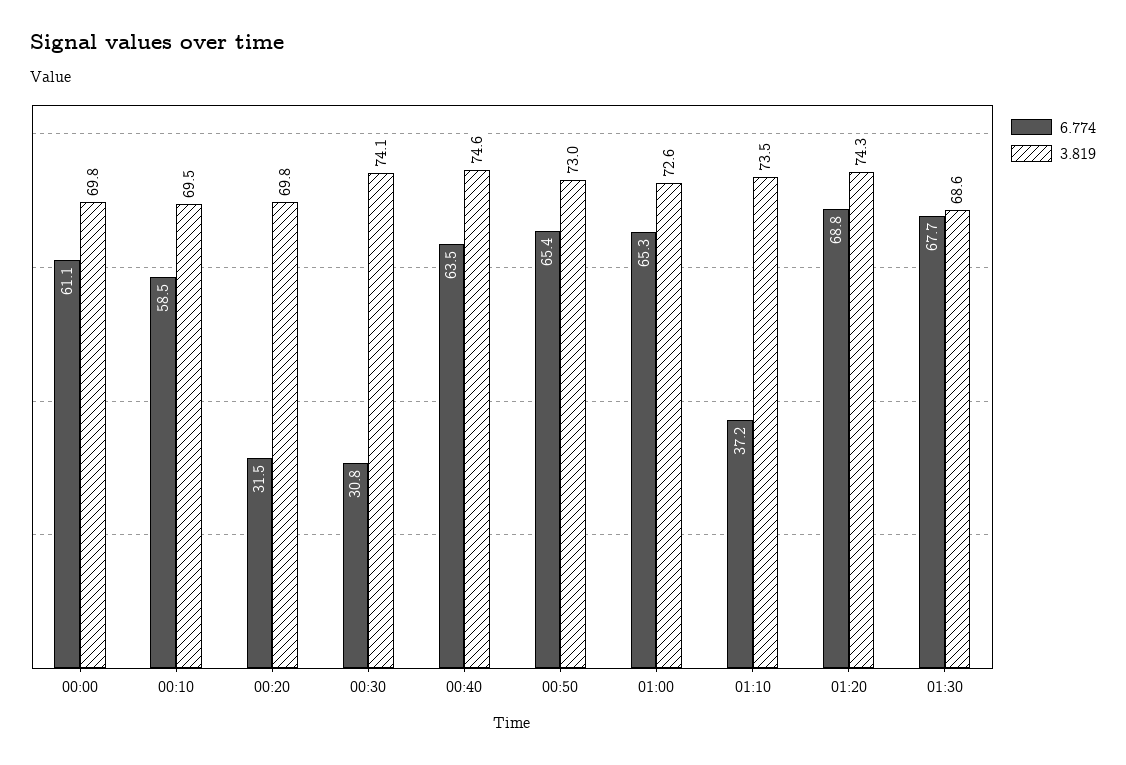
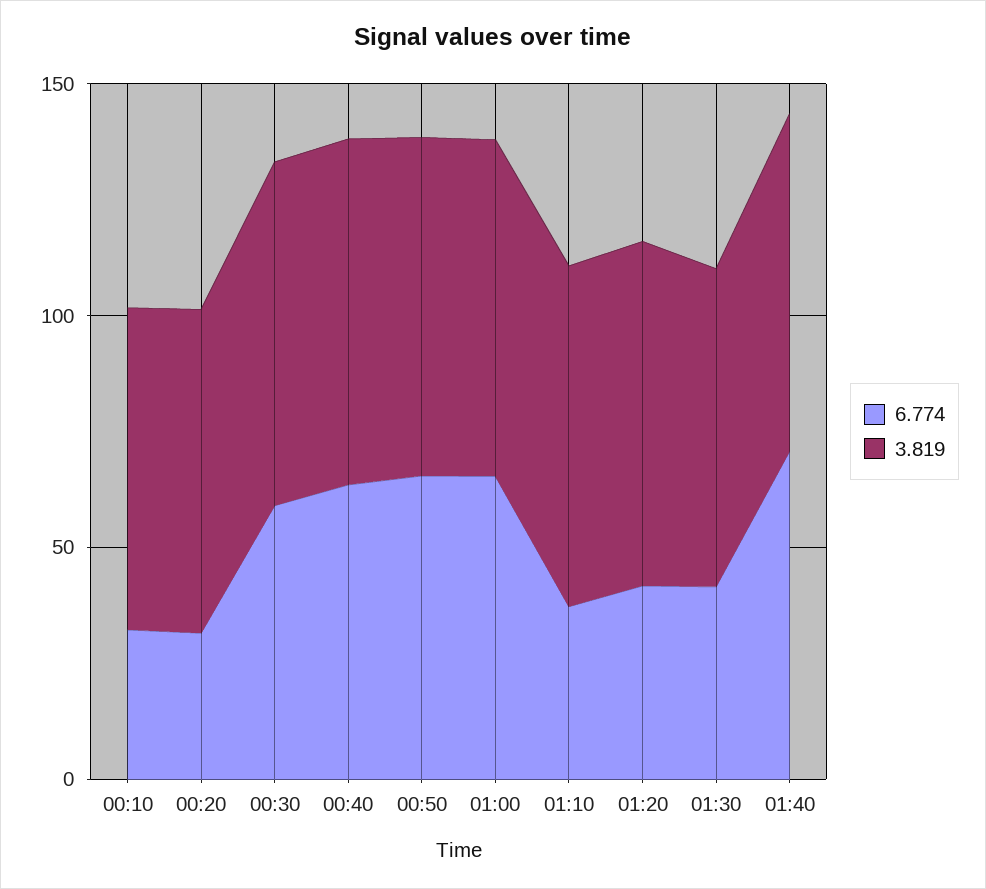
6.774, 00:00: 61.1 -> none
3.819, 00:00: 69.8 -> none
6.774, 00:10: 58.5 -> 30
6.774, 00:30: 30.8 -> 60
6.774, 01:20: 68.8 -> 40
6.774, 01:30: 67.7 -> 40
6.774, 01:40: none -> 70
3.819, 01:40: none -> 70

